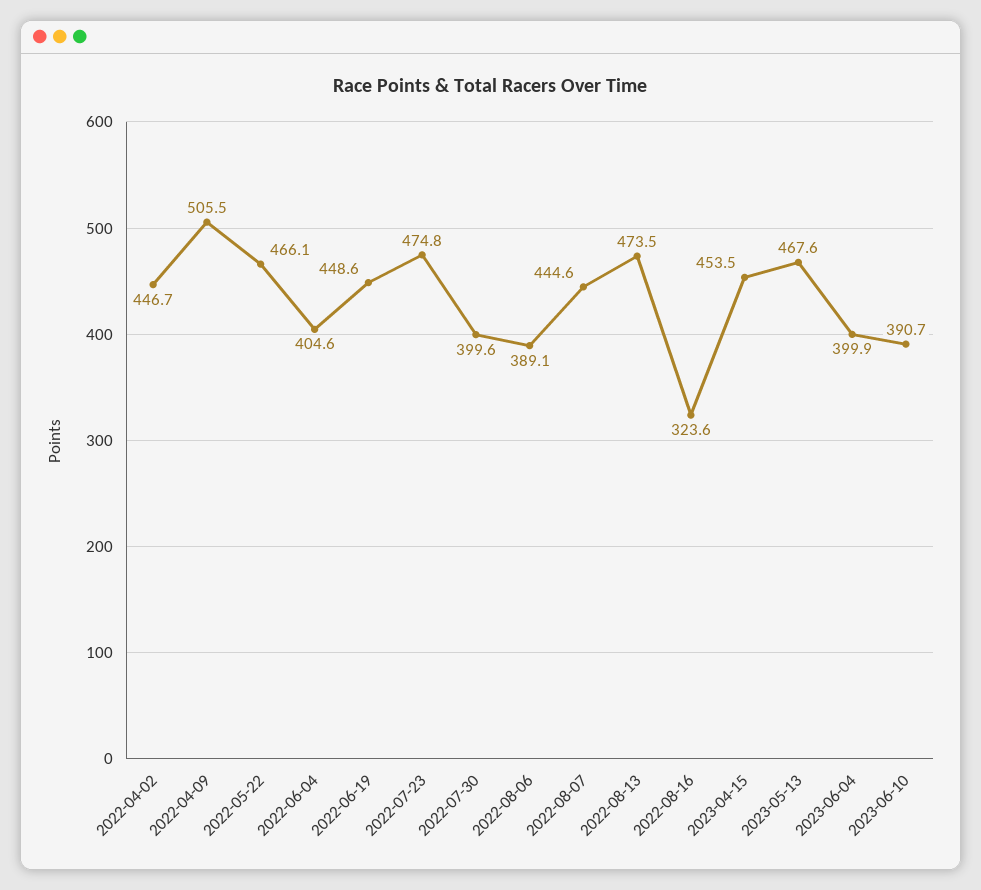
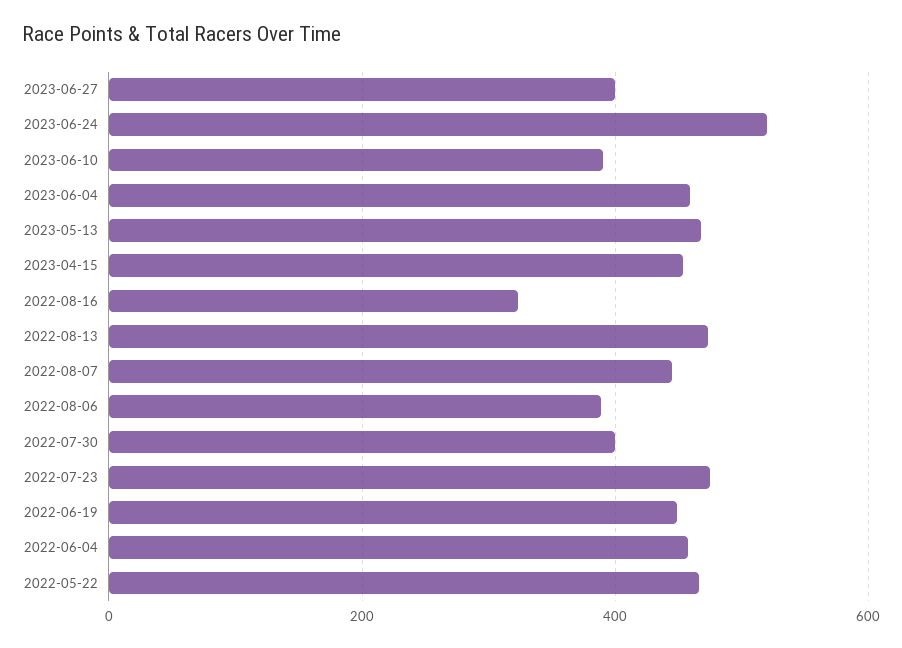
2022-04-02: 446.7 -> none
2022-04-09: 505.5 -> none
2022-06-04: 404.6 -> 460
2023-06-04: 399.9 -> 460
2023-06-27: none -> 400
2023-06-24: none -> 520

